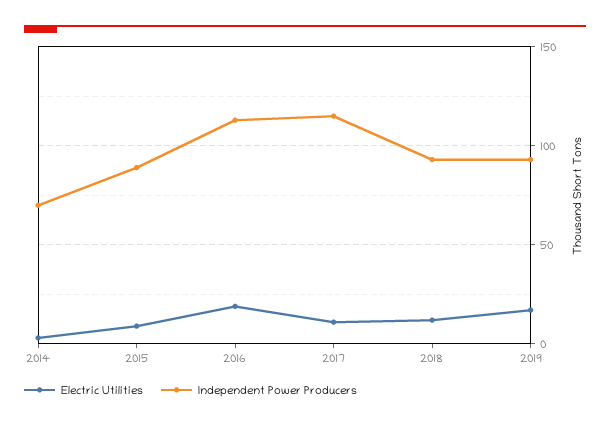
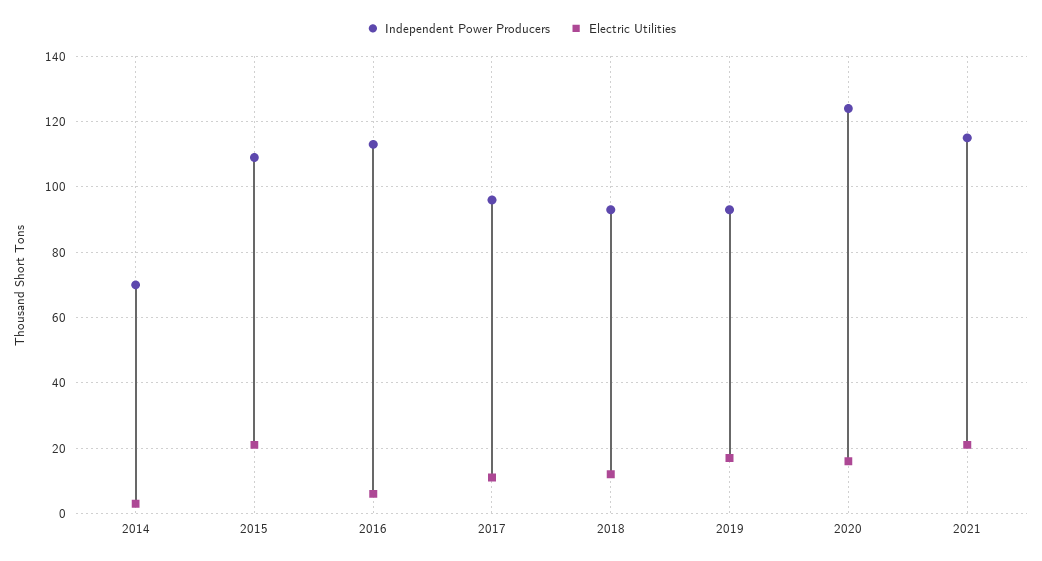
Electric Utilities, 2015: 10 -> 20
Independent Power Producers, 2015: 90 -> 110
Electric Utilities, 2016: 20 -> 5
Independent Power Producers, 2017: 115 -> 95
Independent Power Producers, 2020: none -> 125
Electric Utilities, 2020: none -> 15
Independent Power Producers, 2021: none -> 115
Electric Utilities, 2021: none -> 20

